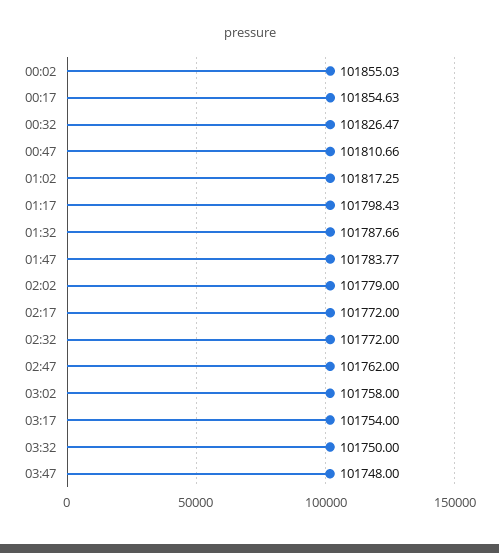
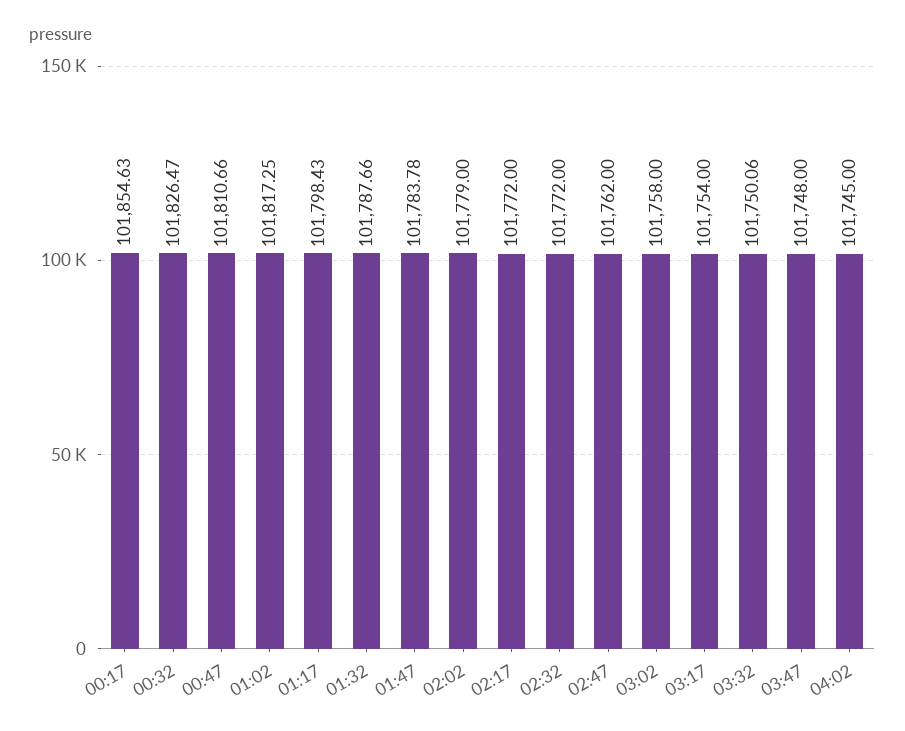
00:02: 101855.03 -> none
01:47: 101783.77 -> 101783.78
03:32: 101750 -> 101750.06
04:02: none -> 101745

